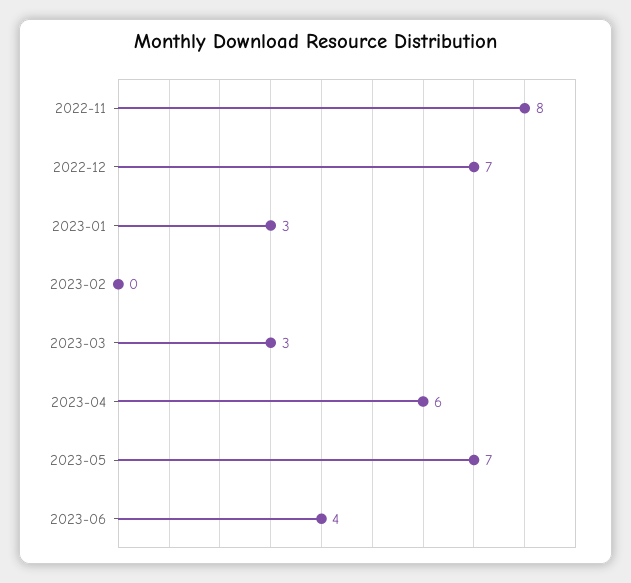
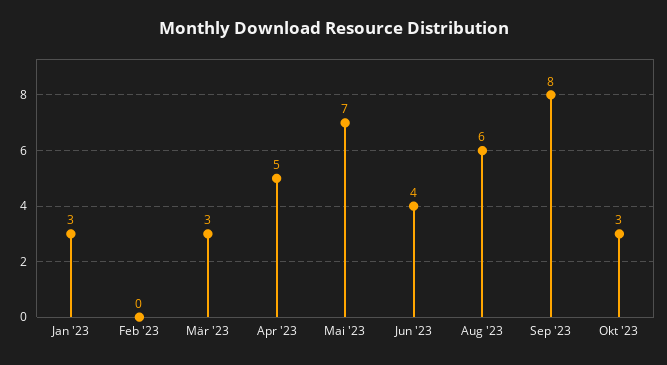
2022-11: 8 -> none
2022-12: 7 -> none
2023-04: 6 -> 5
Aug '23: none -> 6
Sep '23: none -> 8
Okt '23: none -> 3

